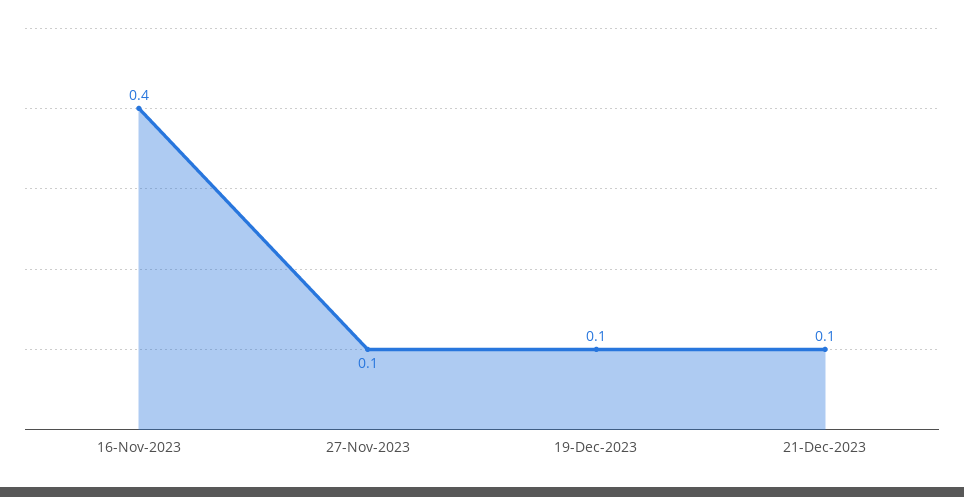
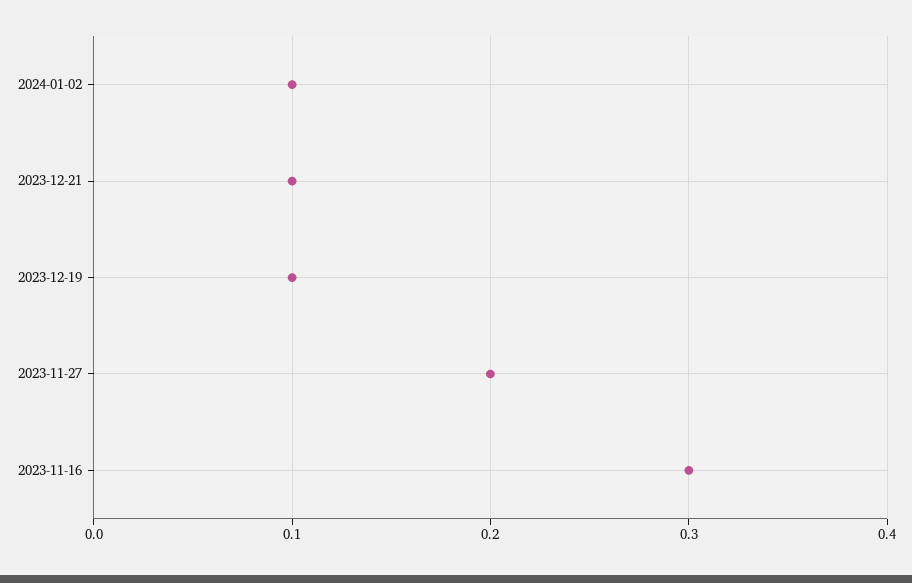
16-Nov-2023: 0.4 -> 0.3
27-Nov-2023: 0.1 -> 0.2
2024-01-02: none -> 0.1

